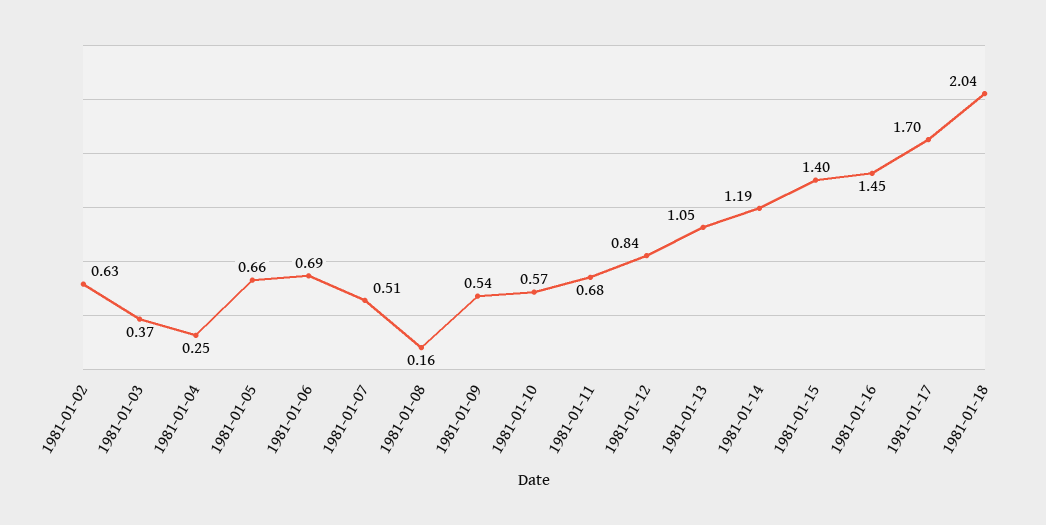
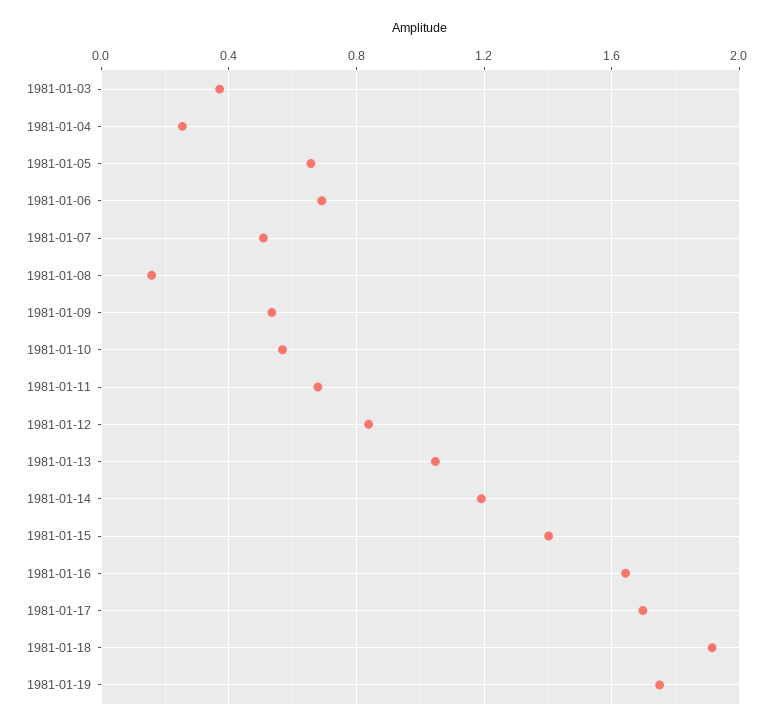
1981-01-02: 0.63 -> none
1981-01-16: 1.45 -> 1.65
1981-01-18: 2.04 -> 1.9
1981-01-19: none -> 1.75

